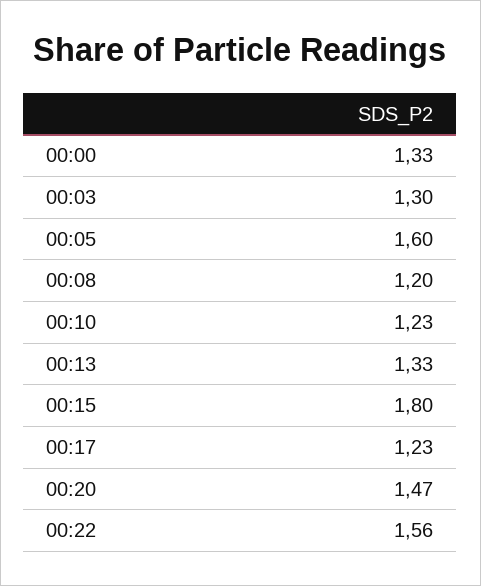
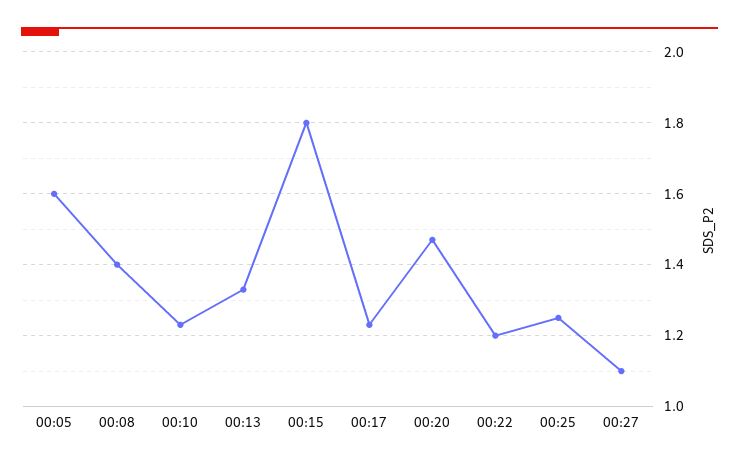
00:00: 1.33 -> none
00:03: 1.3 -> none
00:08: 1.2 -> 1.4
00:22: 1.56 -> 1.2
00:25: none -> 1.25
00:27: none -> 1.1

